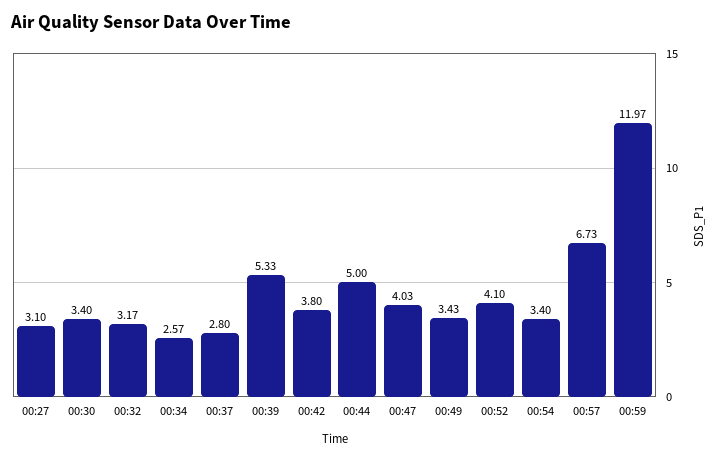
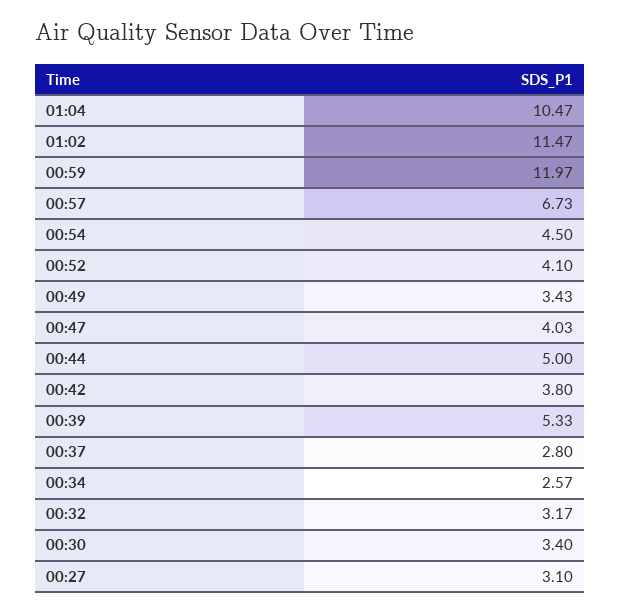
00:54: 3.4 -> 4.5
01:04: none -> 10.47
01:02: none -> 11.47

